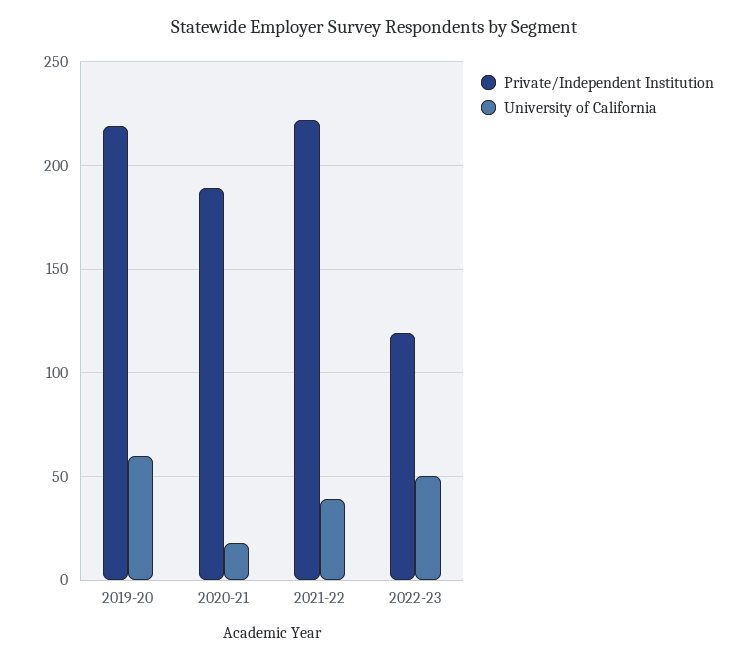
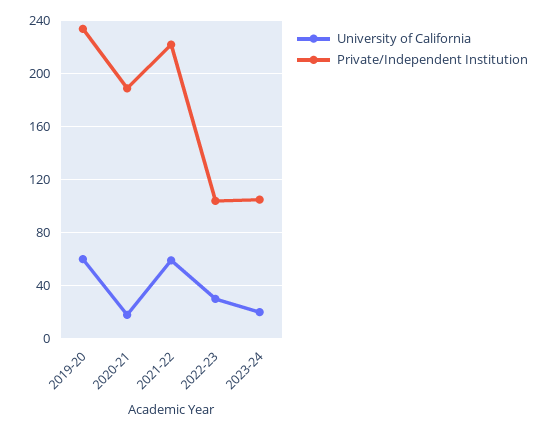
Private/Independent Institution, 2019-20: 220 -> 235
University of California, 2021-22: 40 -> 60
Private/Independent Institution, 2022-23: 120 -> 105
University of California, 2022-23: 50 -> 30
University of California, 2023-24: none -> 20
Private/Independent Institution, 2023-24: none -> 105

